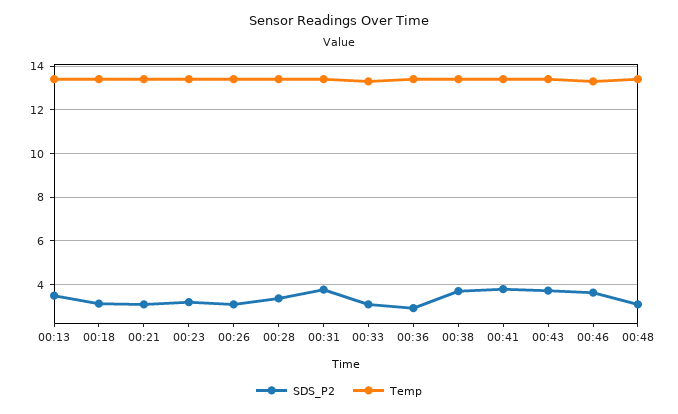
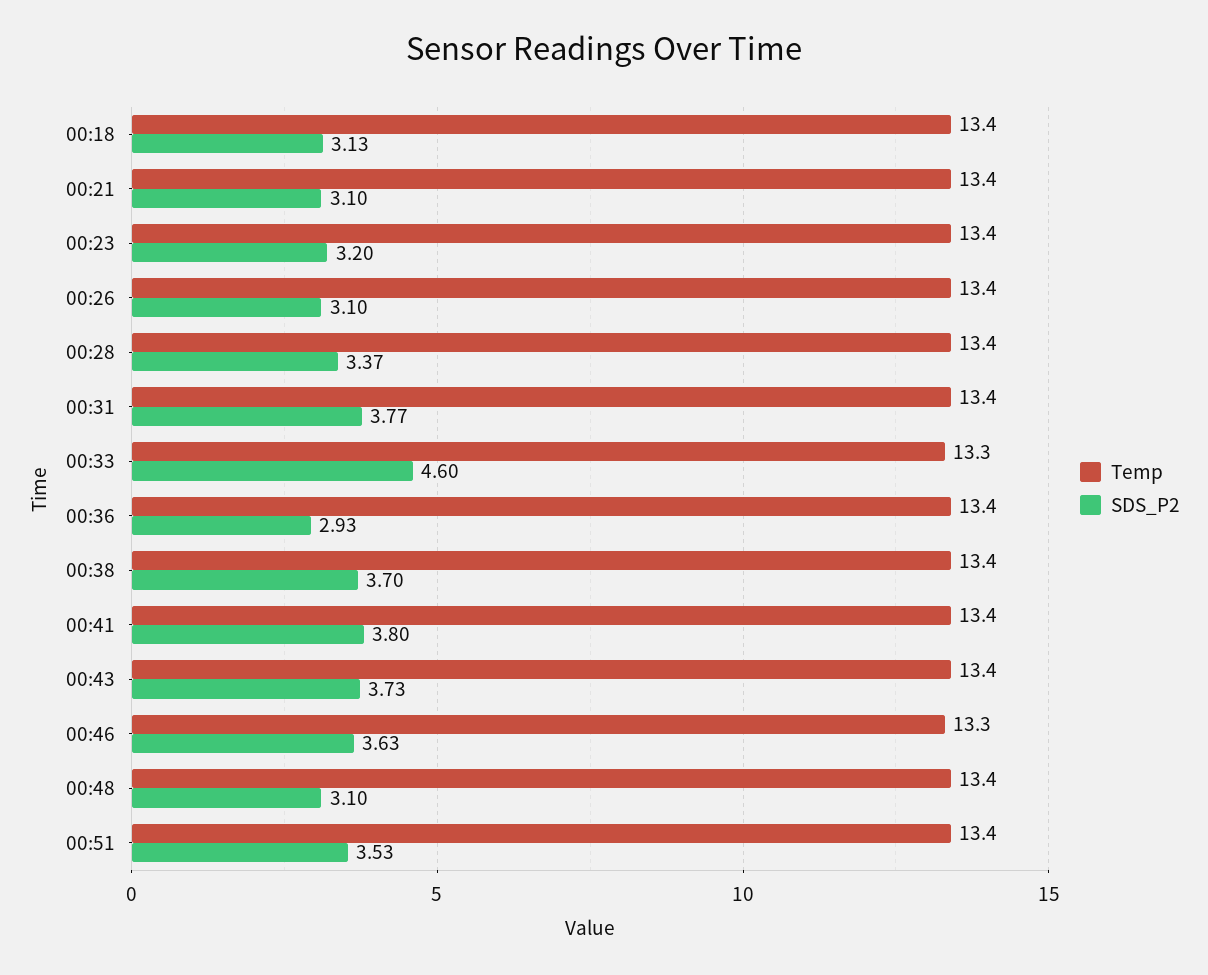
SDS_P2, 00:13: 3.5 -> none
Temp, 00:13: 13.5 -> none
SDS_P2, 00:33: 3 -> 4.6
Temp, 00:51: none -> 13.4
SDS_P2, 00:51: none -> 3.53

